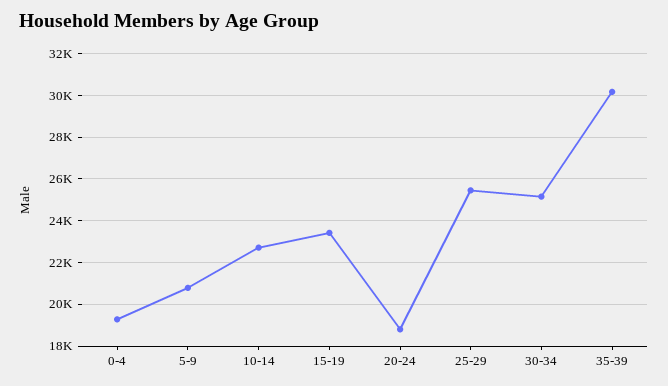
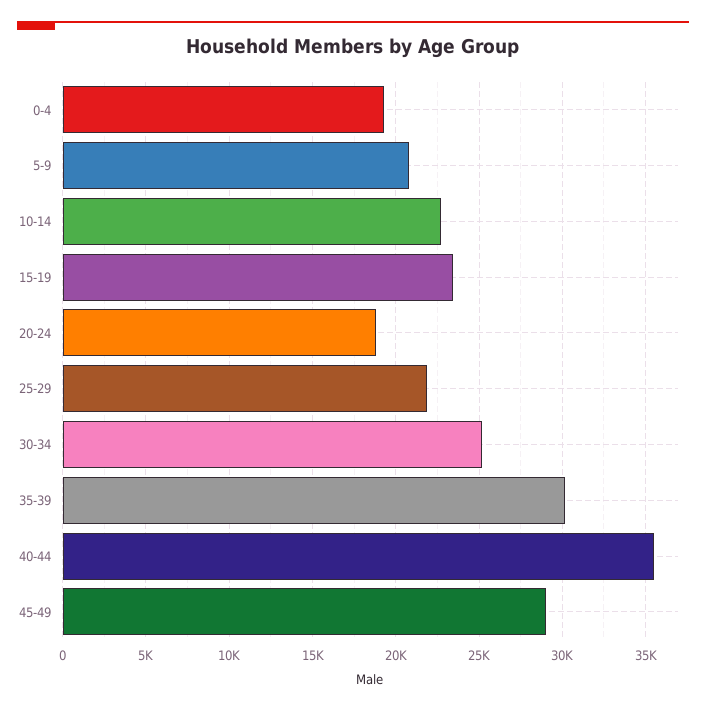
25-29: 25500 -> 22000
40-44: none -> 35500
45-49: none -> 29000

